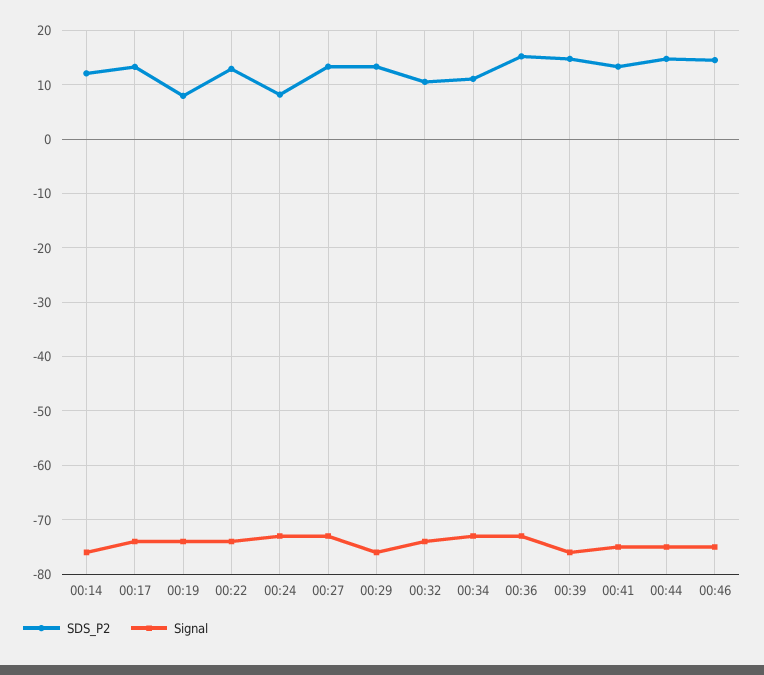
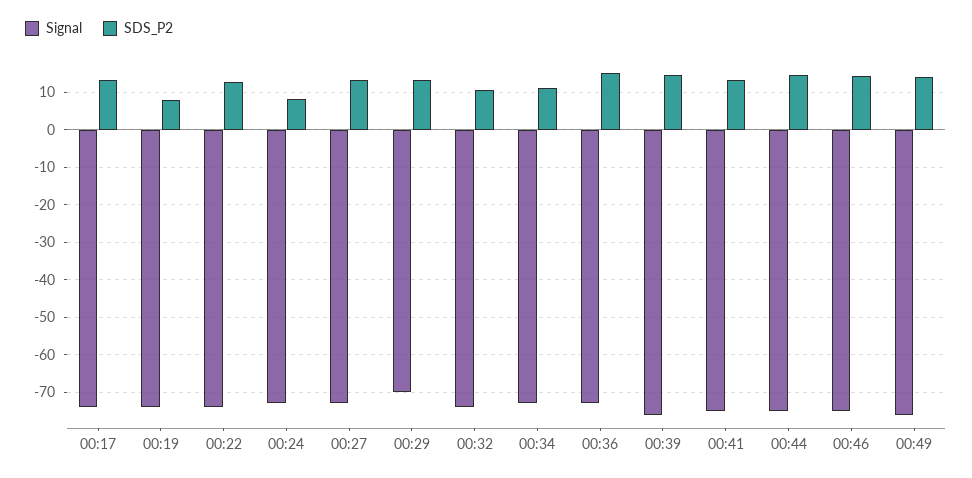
SDS_P2, 00:14: 12 -> none
Signal, 00:14: -76 -> none
Signal, 00:29: -76 -> -70
Signal, 00:49: none -> -76
SDS_P2, 00:49: none -> 14

